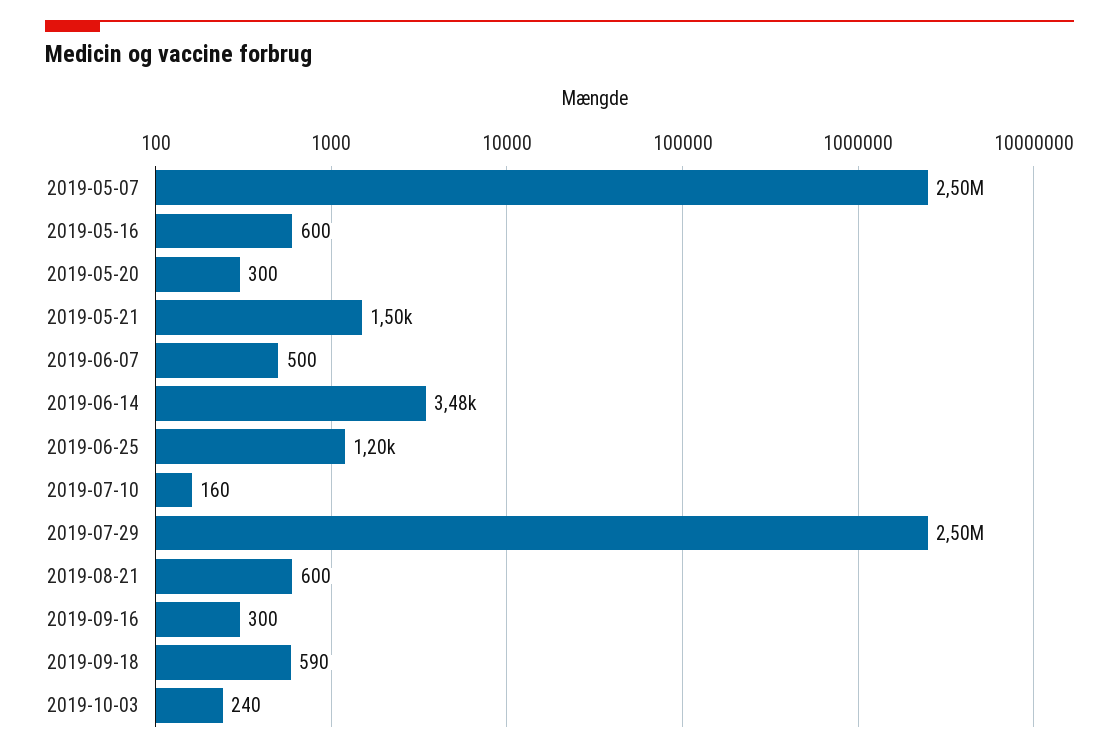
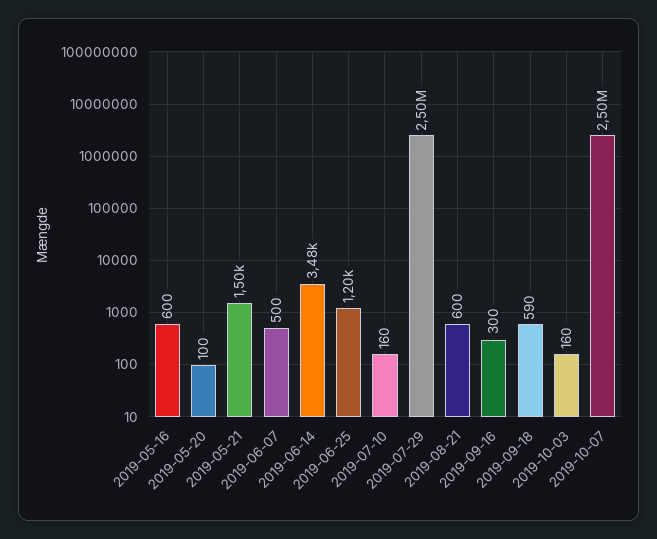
2019-05-07: 2500000 -> none
2019-05-20: 300 -> 100
2019-10-03: 240 -> 160
2019-10-07: none -> 2500000

